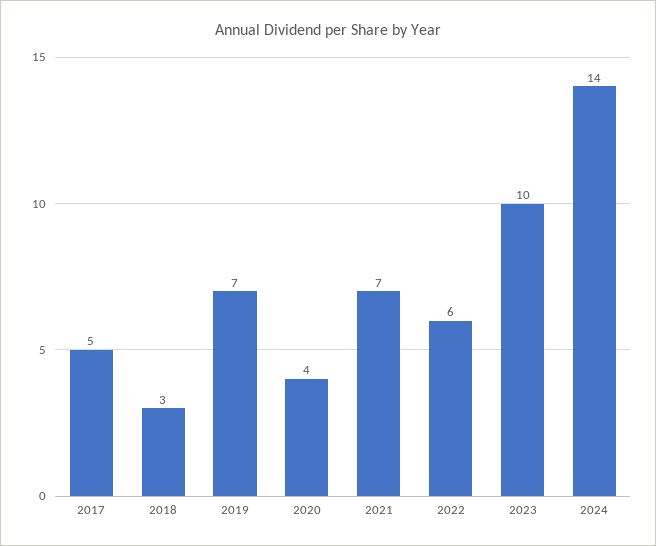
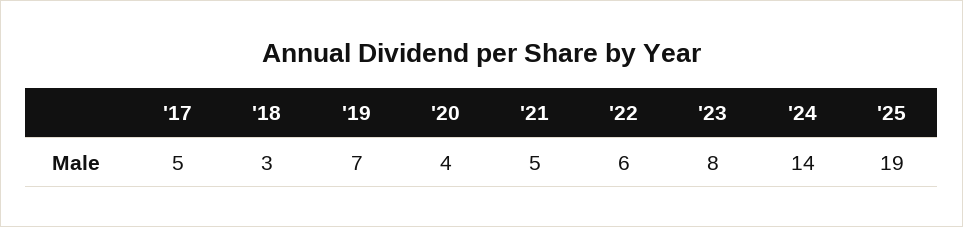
2021: 7 -> 5
2023: 10 -> 8
'25: none -> 19

